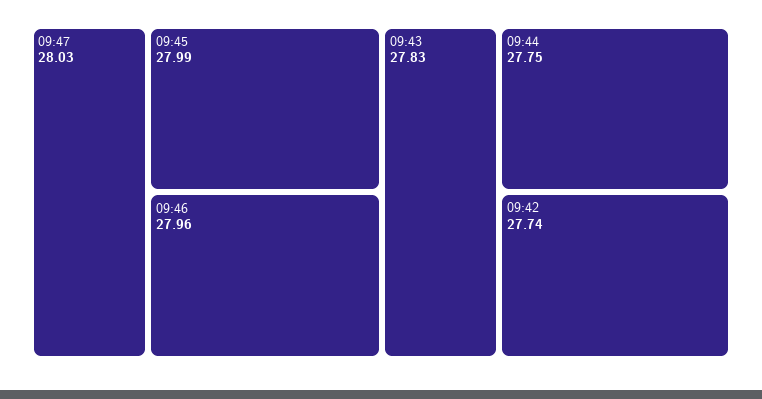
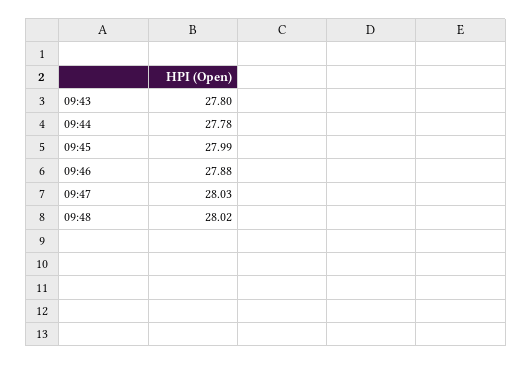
09:46: 27.96 -> 27.88
09:43: 27.83 -> 27.8
09:44: 27.75 -> 27.78
09:42: 27.74 -> none
09:48: none -> 28.02

